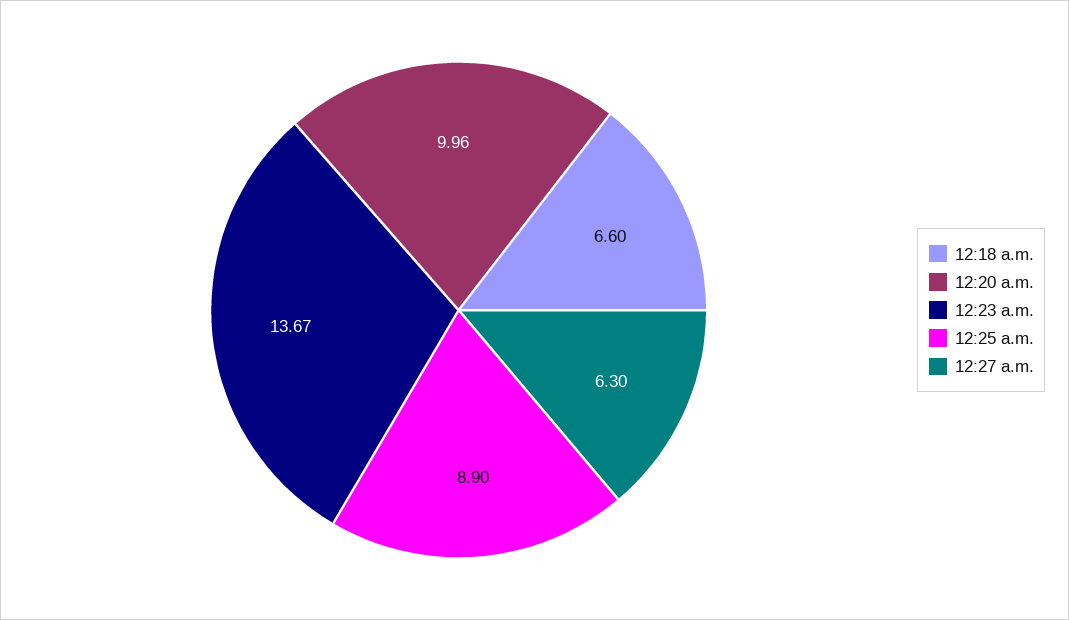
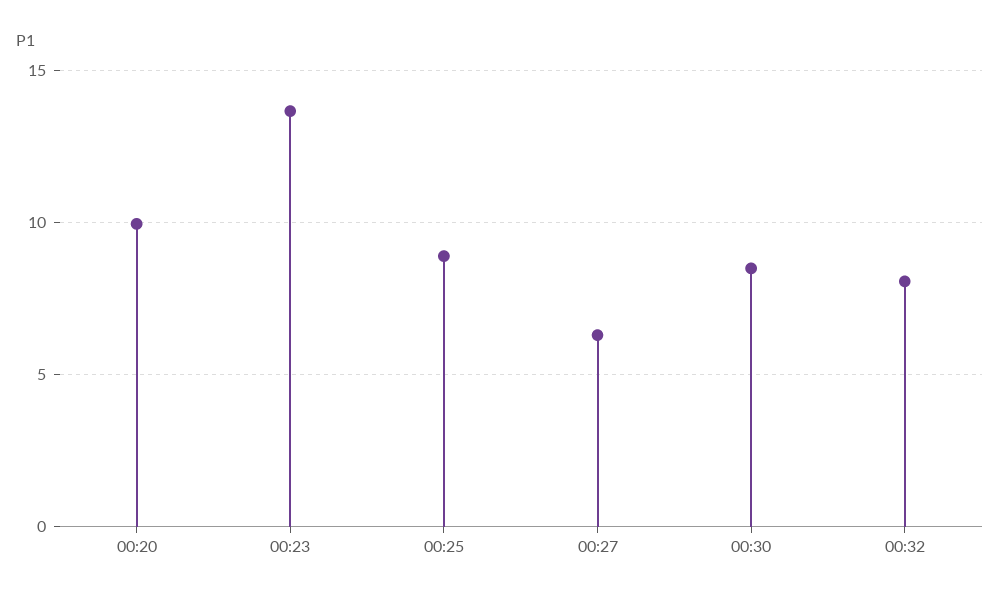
12:18 a.m.: 6.6 -> none
00:30: none -> 8.5
00:32: none -> 8

